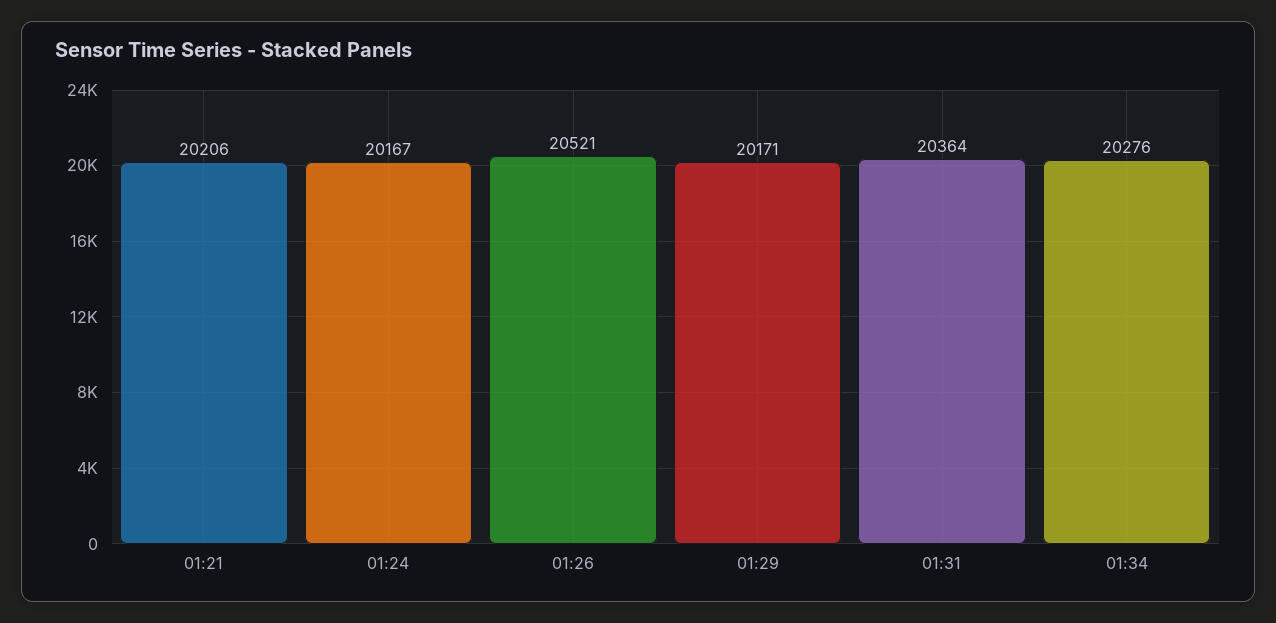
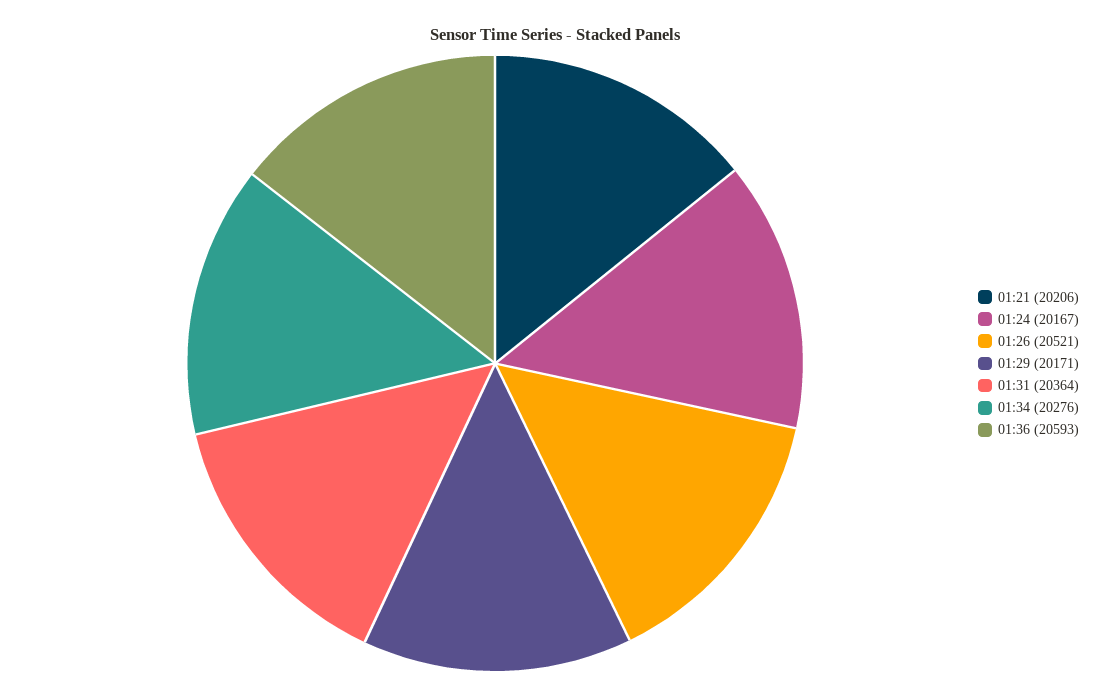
01:36: none -> 20593

